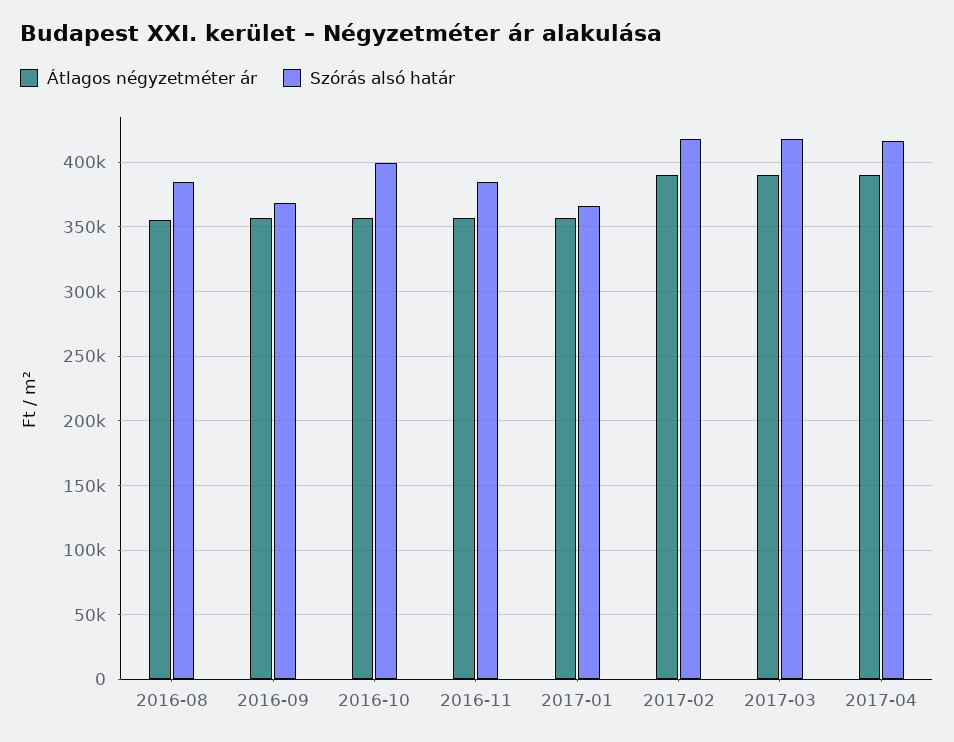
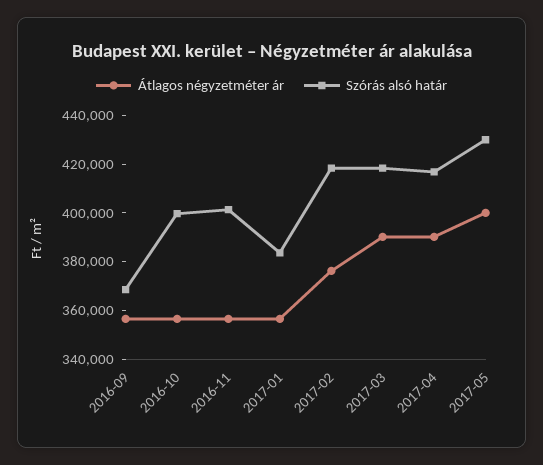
Átlagos négyzetméter ár, 2016-08: 355000 -> none
Szórás alsó határ, 2016-08: 385000 -> none
Szórás alsó határ, 2016-11: 385000 -> 400000
Szórás alsó határ, 2017-01: 365000 -> 385000
Átlagos négyzetméter ár, 2017-02: 390000 -> 375000
Átlagos négyzetméter ár, 2017-05: none -> 400000
Szórás alsó határ, 2017-05: none -> 430000

